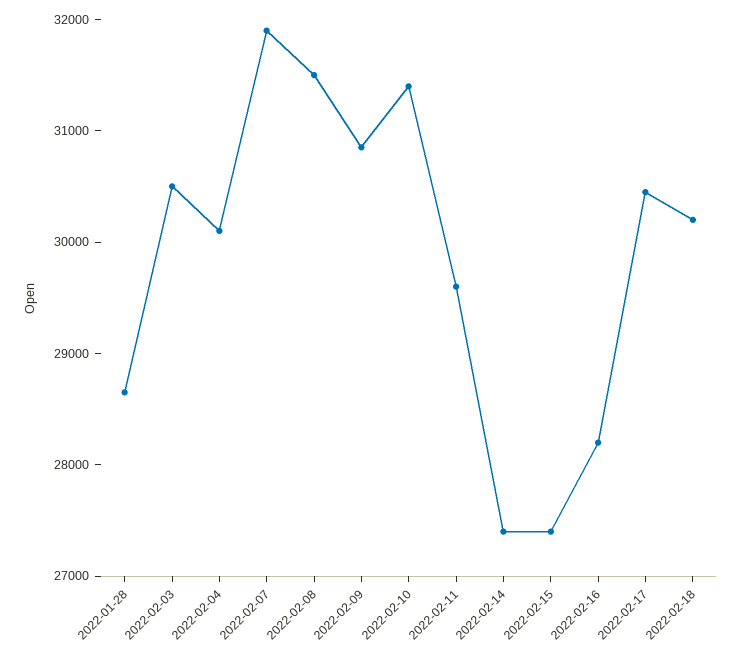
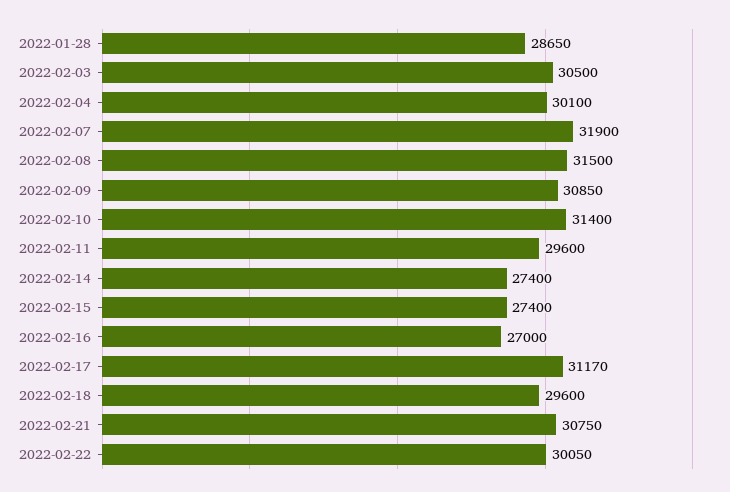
2022-02-16: 28200 -> 27000
2022-02-17: 30400 -> 31170
2022-02-18: 30200 -> 29600
2022-02-21: none -> 30750
2022-02-22: none -> 30050

